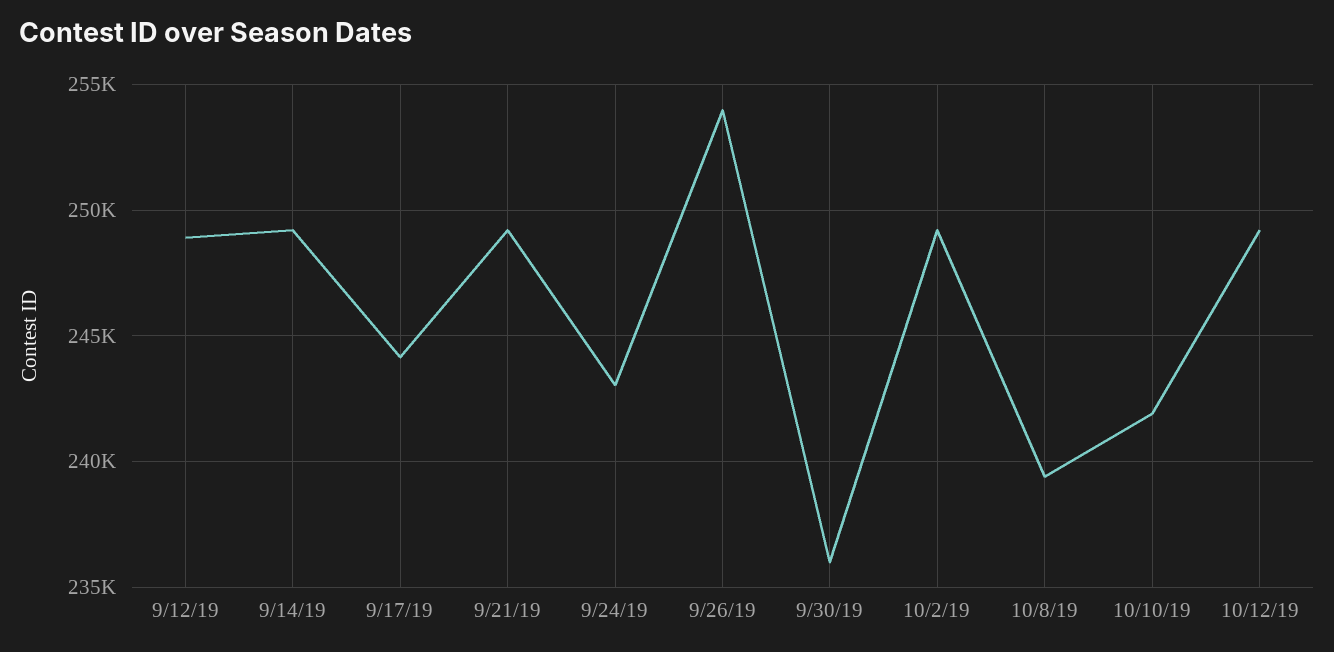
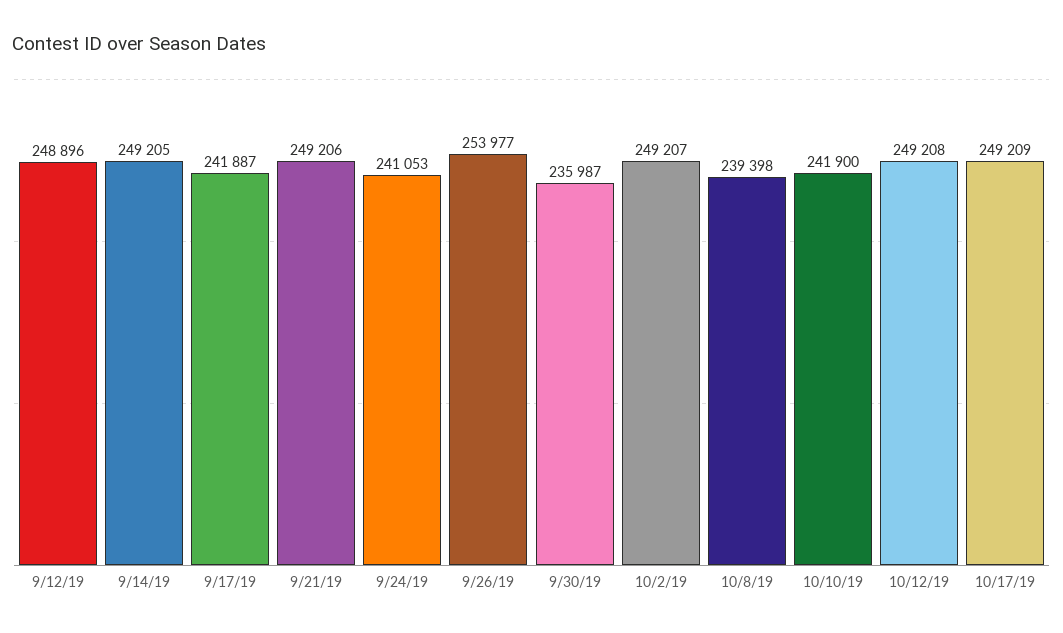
9/17/19: 244000 -> 241887
9/24/19: 243000 -> 241053
10/17/19: none -> 249209

